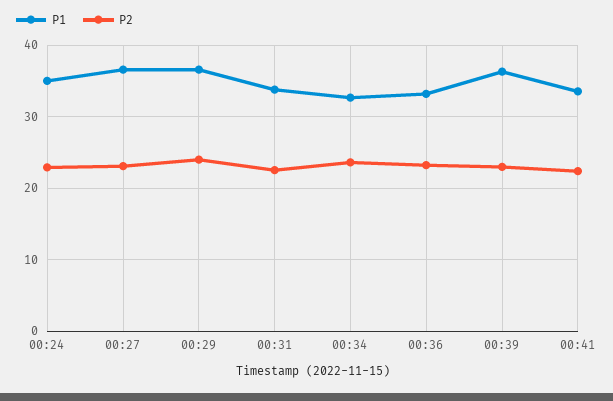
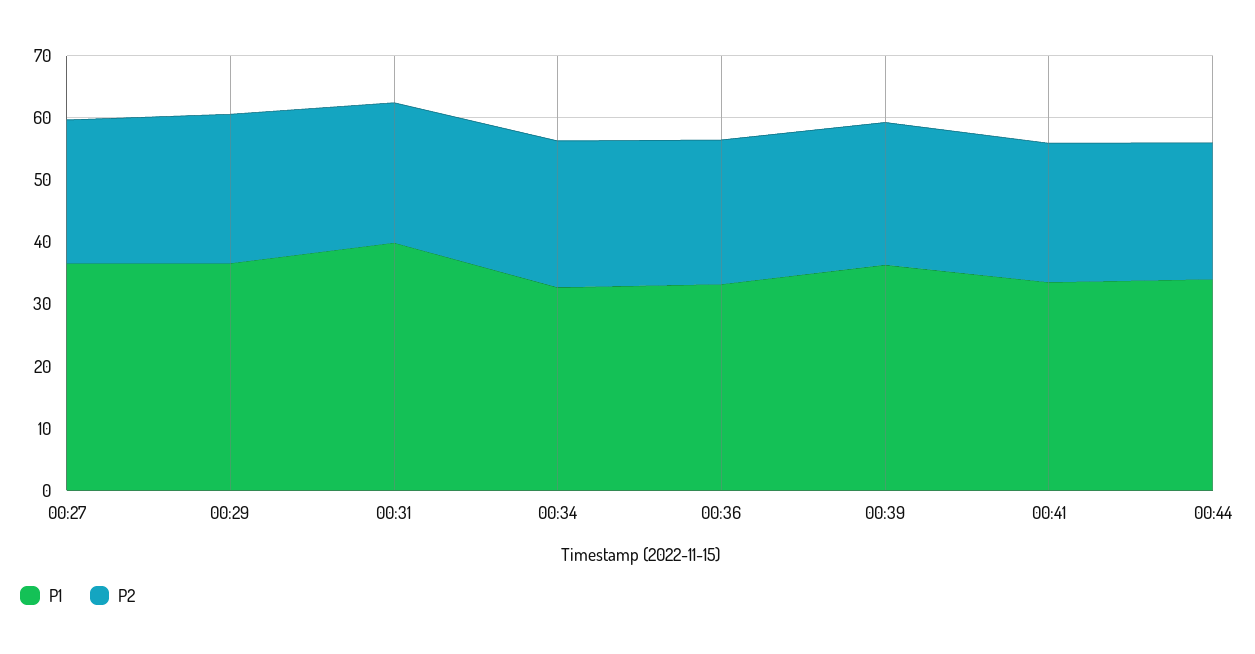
P1, 00:24: 35 -> none
P2, 00:24: 23 -> none
P1, 00:31: 34 -> 40
P1, 00:44: none -> 34
P2, 00:44: none -> 22

